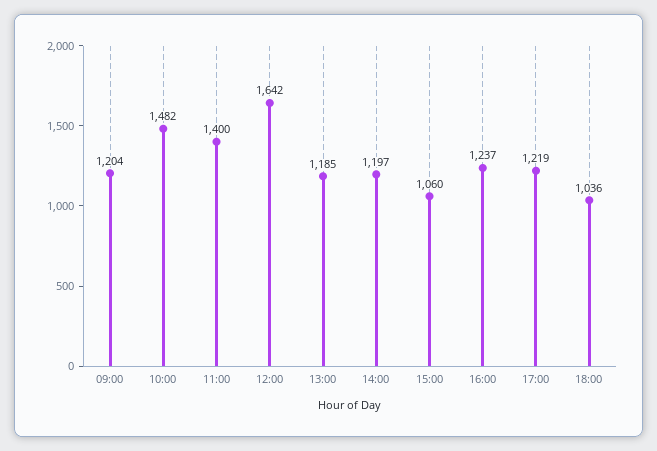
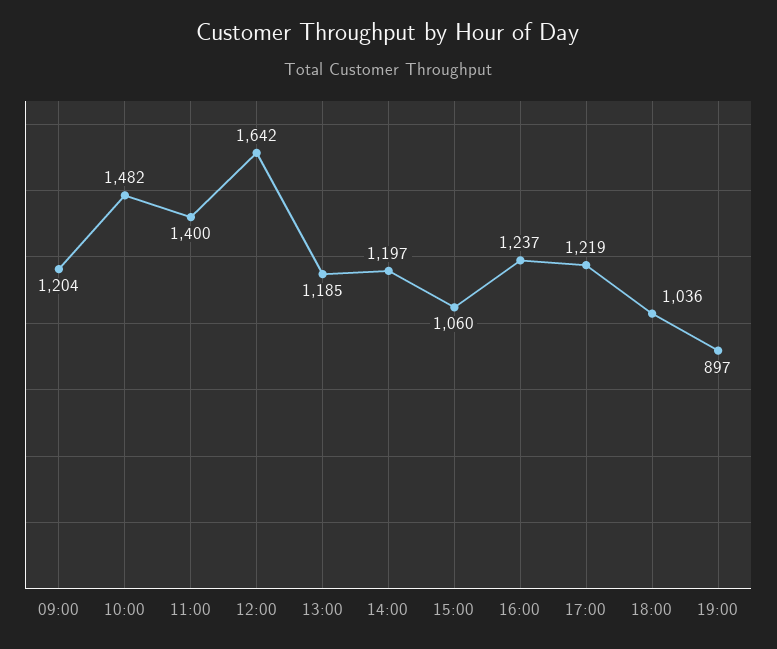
19:00: none -> 897

